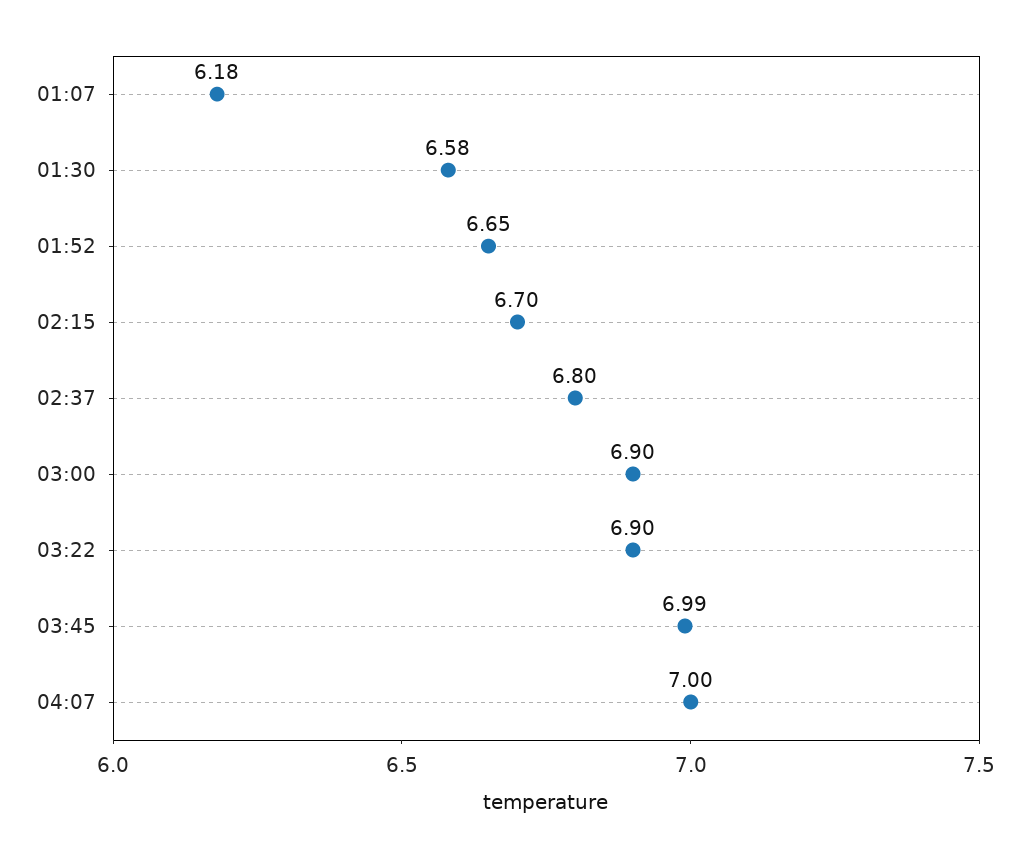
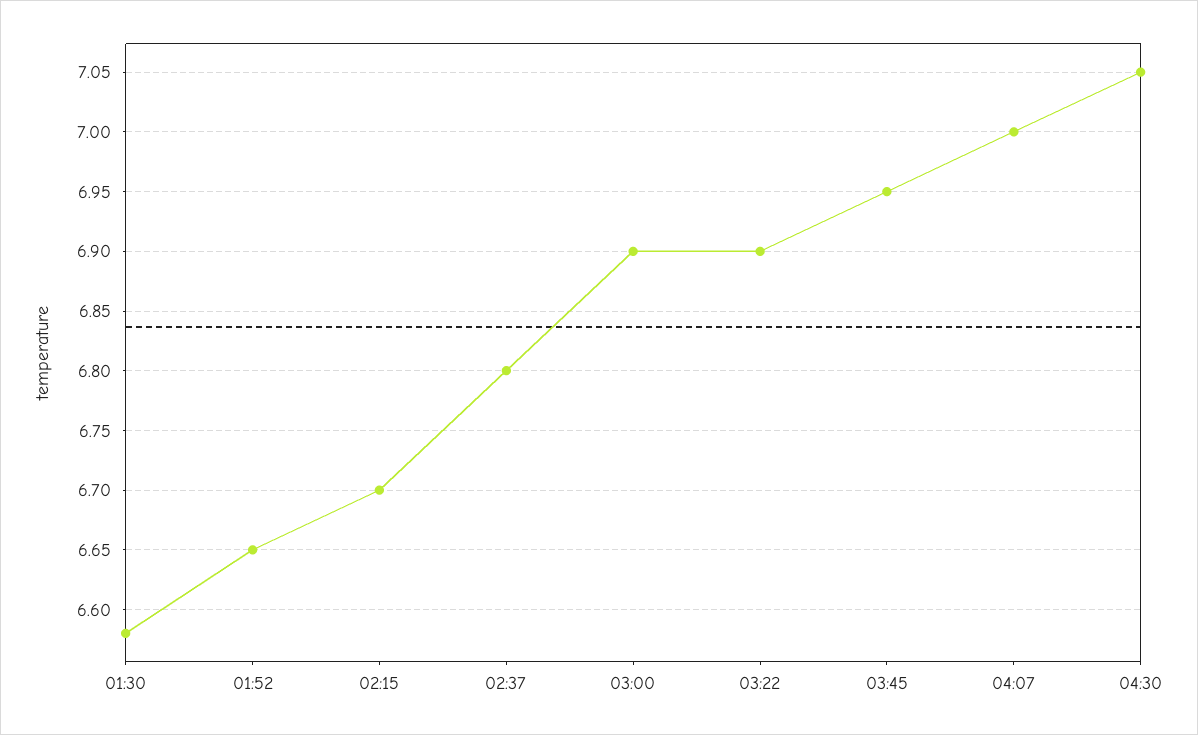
01:07: 6.18 -> none
03:45: 6.99 -> 6.95
04:30: none -> 7.05

